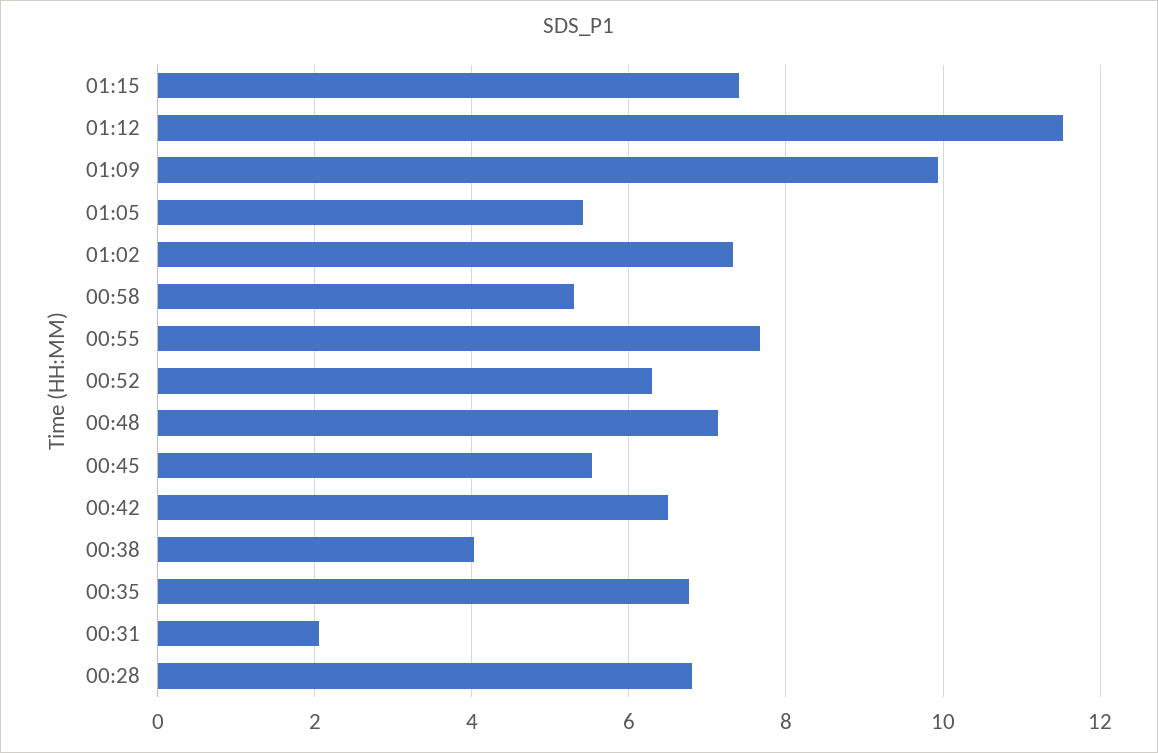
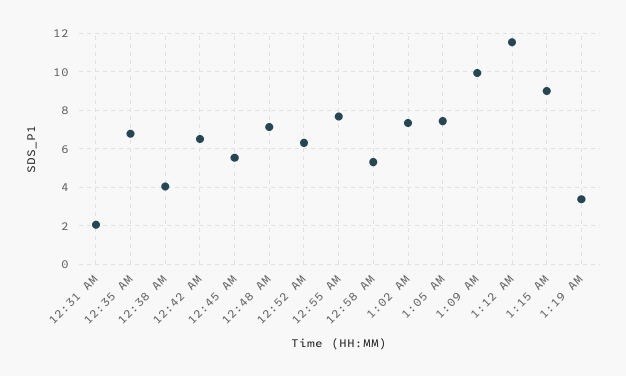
01:15: 7.4 -> 9
01:05: 5.4 -> 7.5
00:28: 6.8 -> none
1:19 AM: none -> 3.5

